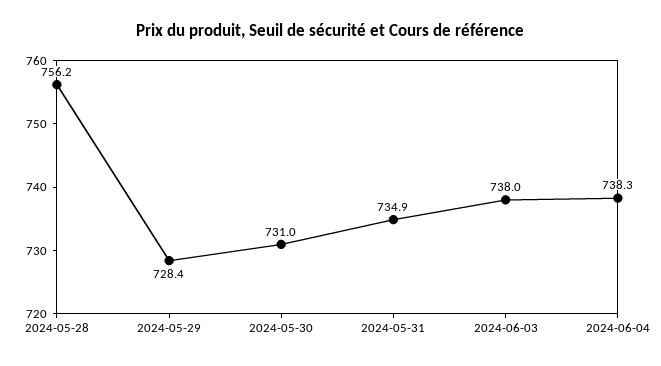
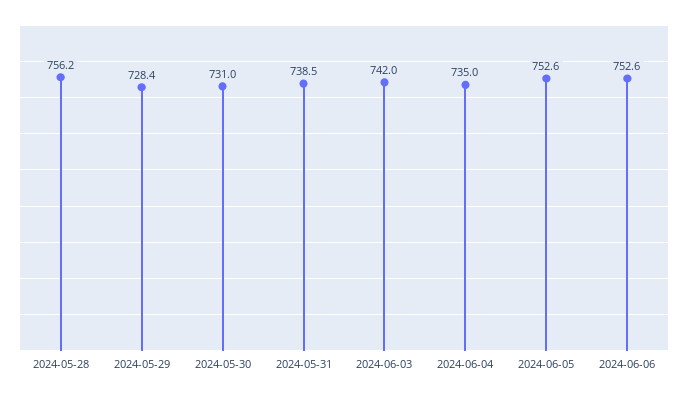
2024-05-31: 734.9 -> 738.5
2024-06-03: 738 -> 742
2024-06-04: 738.3 -> 735
2024-06-05: none -> 752.6
2024-06-06: none -> 752.6

